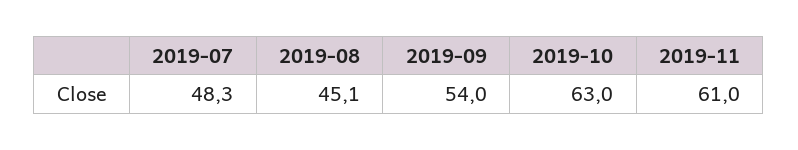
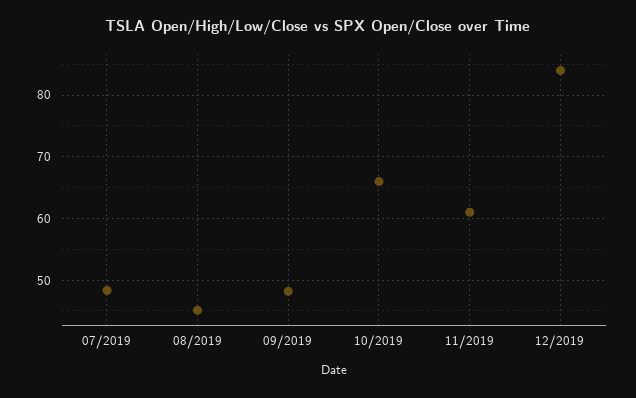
2019-09: 54 -> 48
2019-10: 63 -> 66
12/2019: none -> 84

